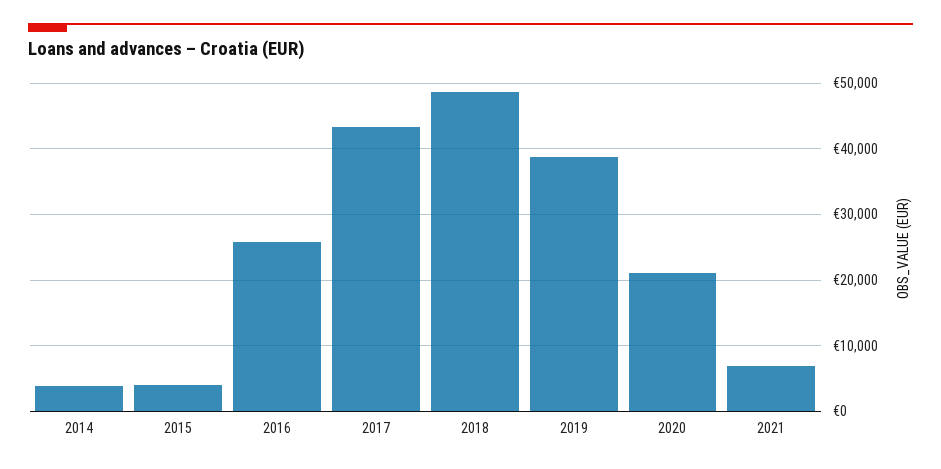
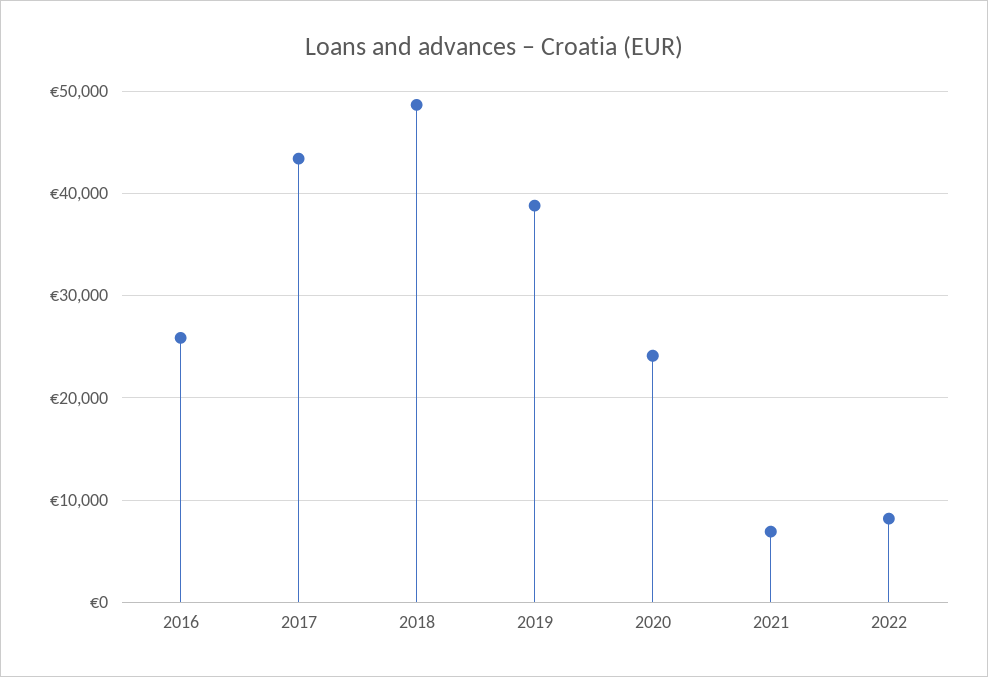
2014: 4000 -> none
2015: 4000 -> none
2020: 21000 -> 24000
2022: none -> 8000

